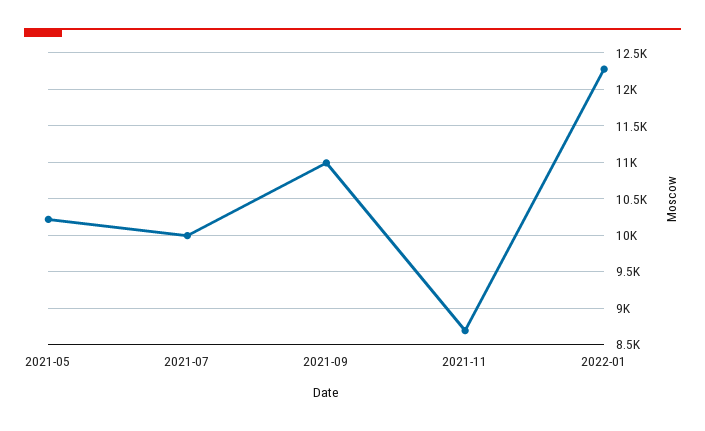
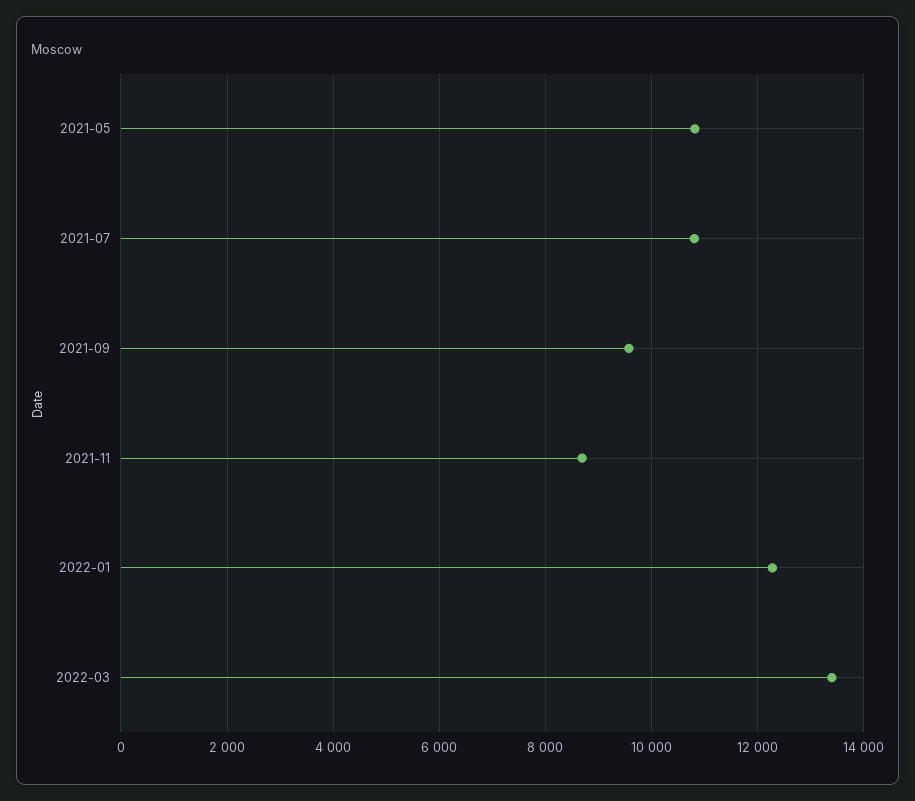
2021-05: 10200 -> 10800
2021-07: 10000 -> 10800
2021-09: 11000 -> 9600
2022-03: none -> 13400

